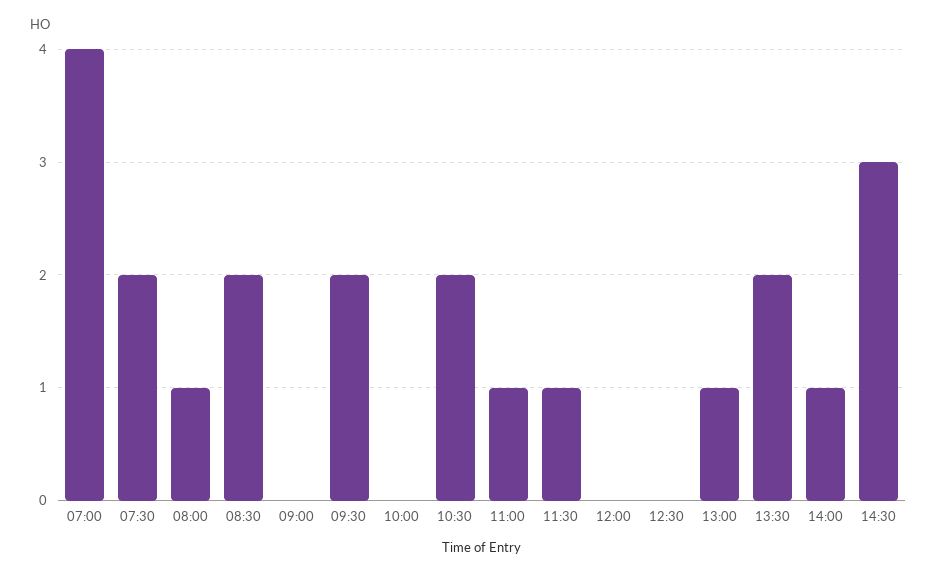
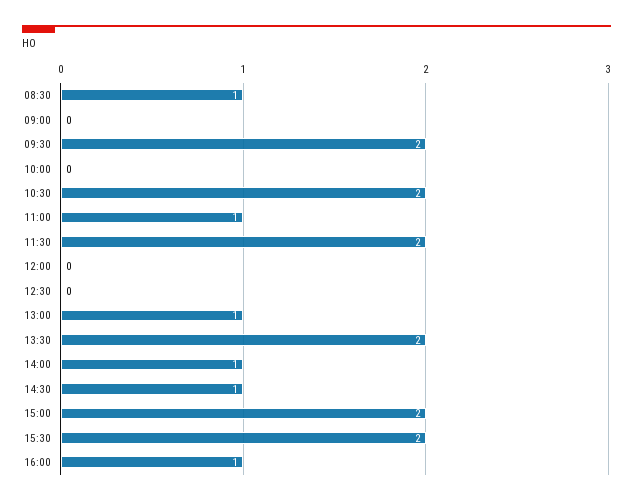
07:00: 4 -> none
07:30: 2 -> none
08:00: 1 -> none
08:30: 2 -> 1
11:30: 1 -> 2
14:30: 3 -> 1
15:00: none -> 2
15:30: none -> 2
16:00: none -> 1

